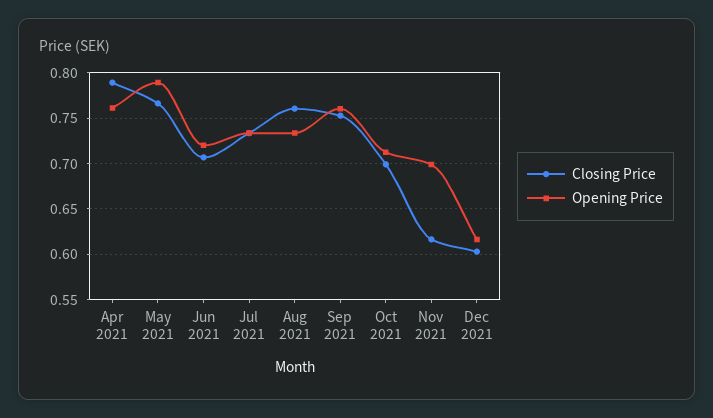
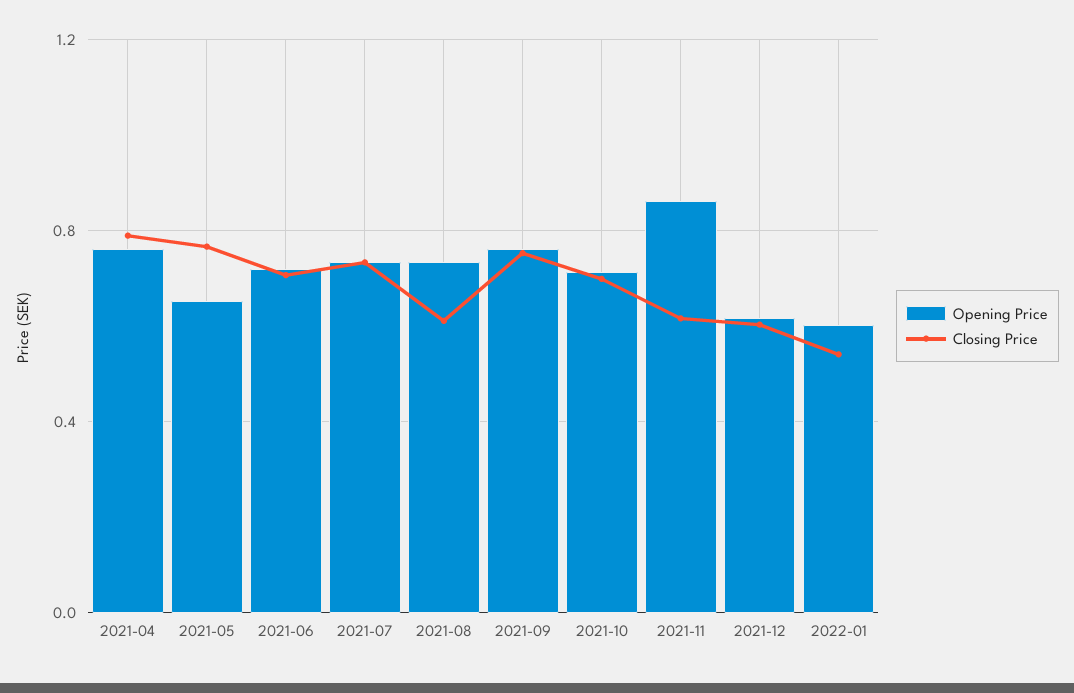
Opening Price, May 2021: 0.79 -> 0.65
Closing Price, Aug 2021: 0.76 -> 0.6
Opening Price, Nov 2021: 0.7 -> 0.85
Opening Price, 2022-01: none -> 0.6
Closing Price, 2022-01: none -> 0.55

